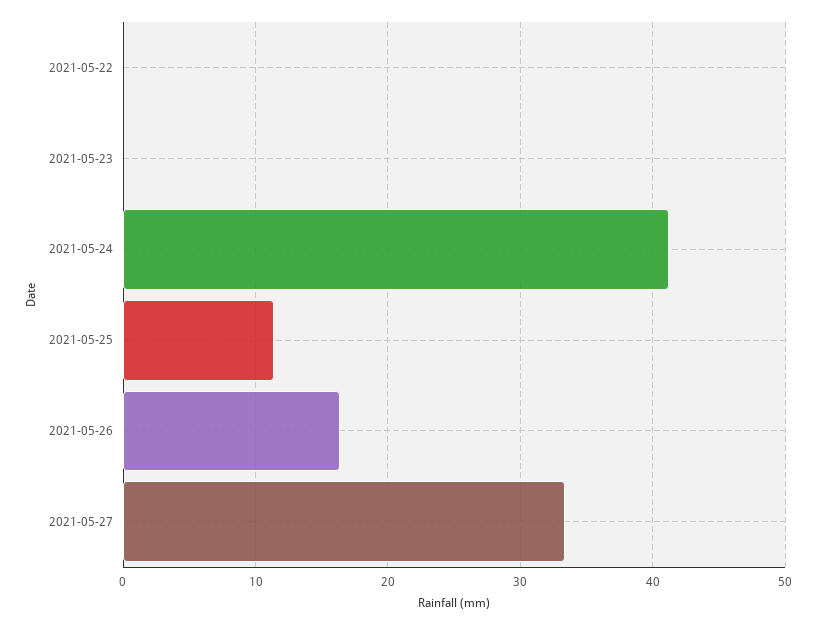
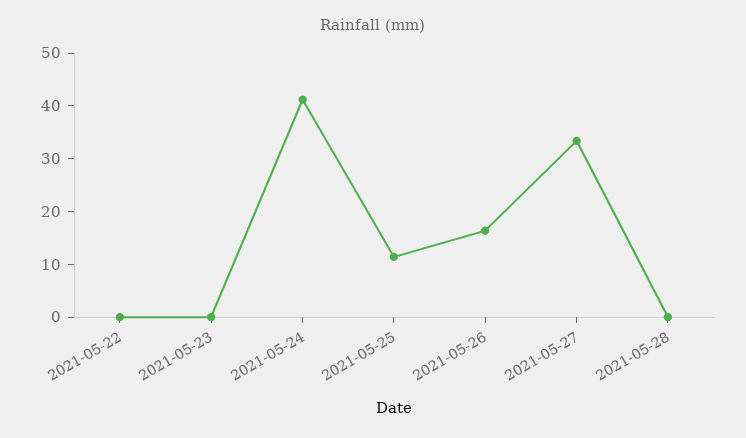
2021-05-28: none -> 0

